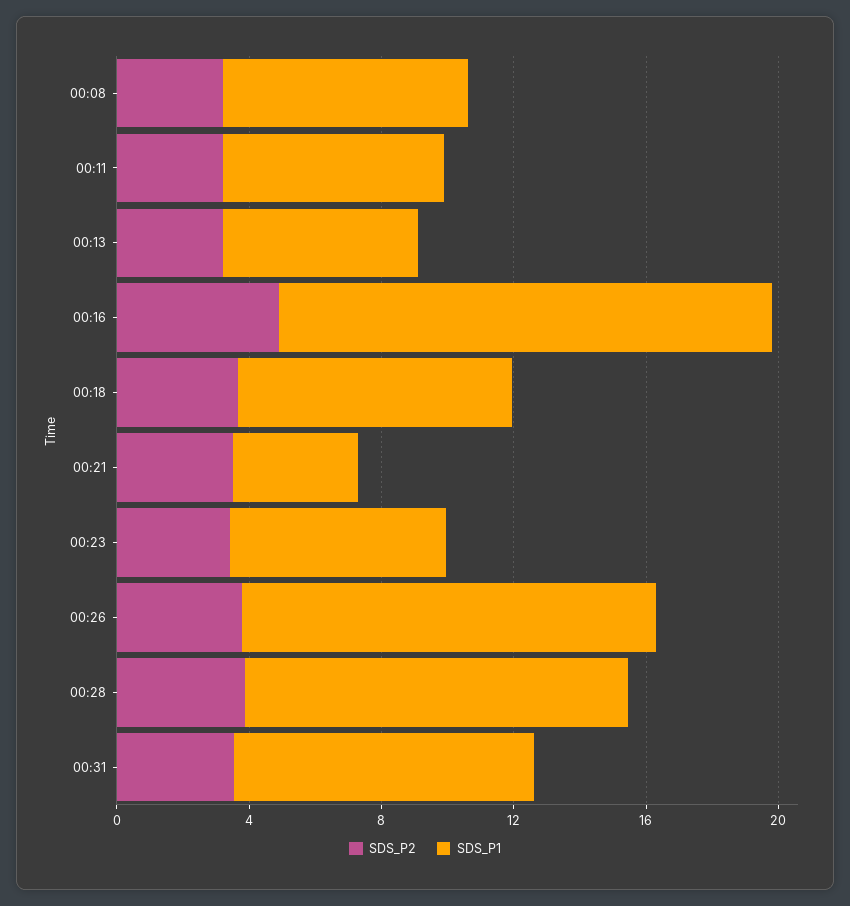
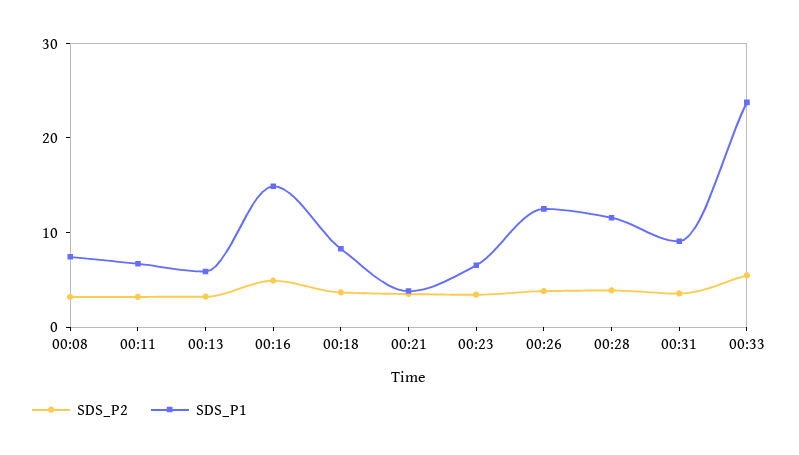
SDS_P2, 00:33: none -> 6
SDS_P1, 00:33: none -> 24

